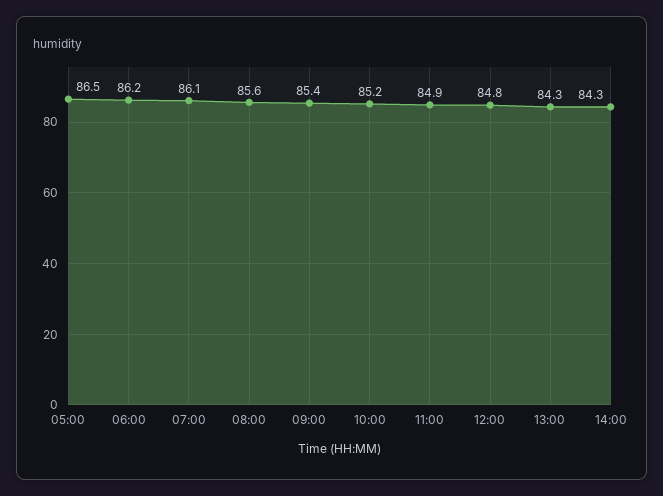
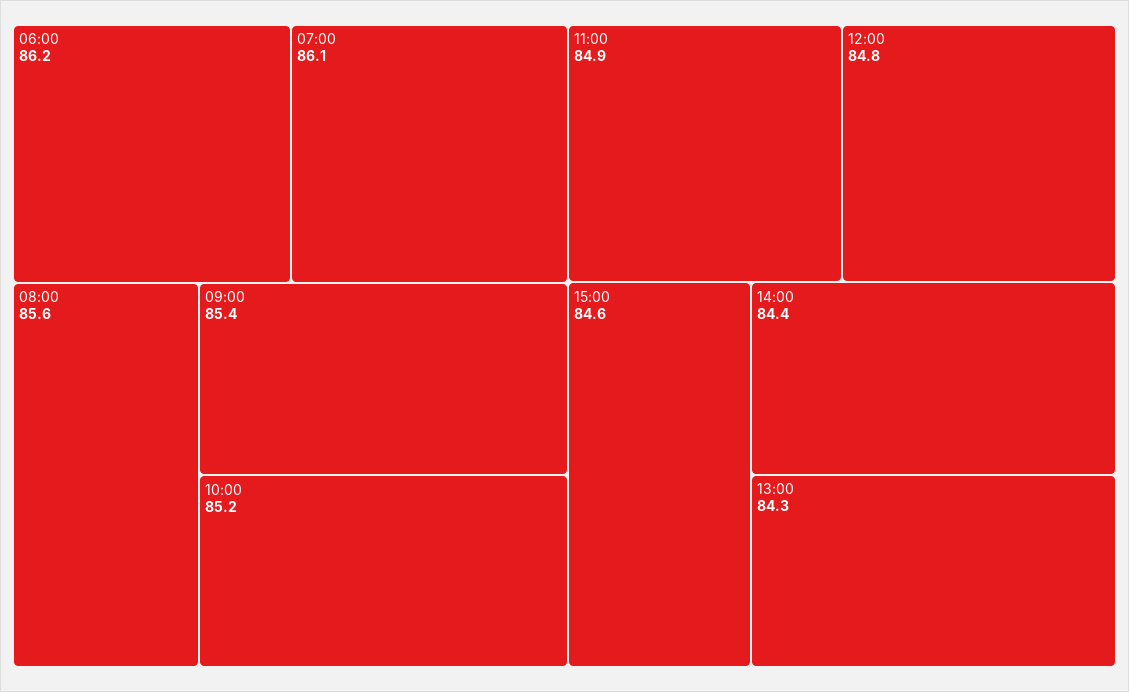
05:00: 86.5 -> none
14:00: 84.3 -> 84.4
15:00: none -> 84.6

